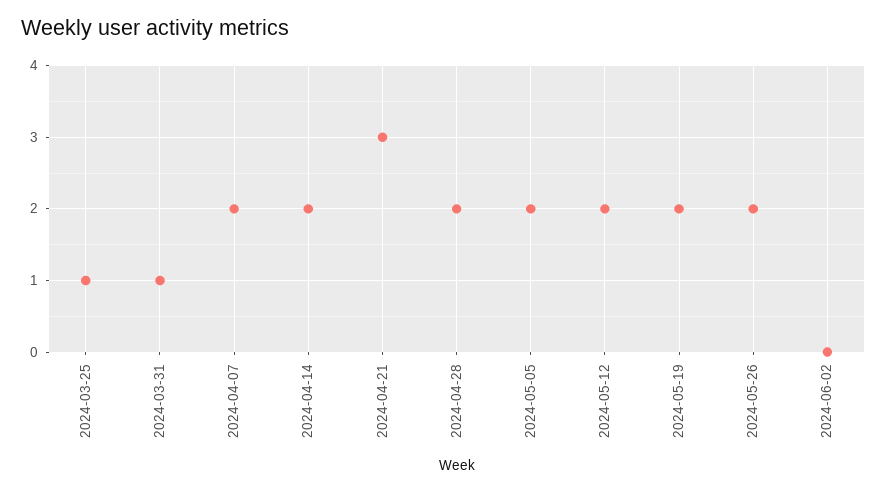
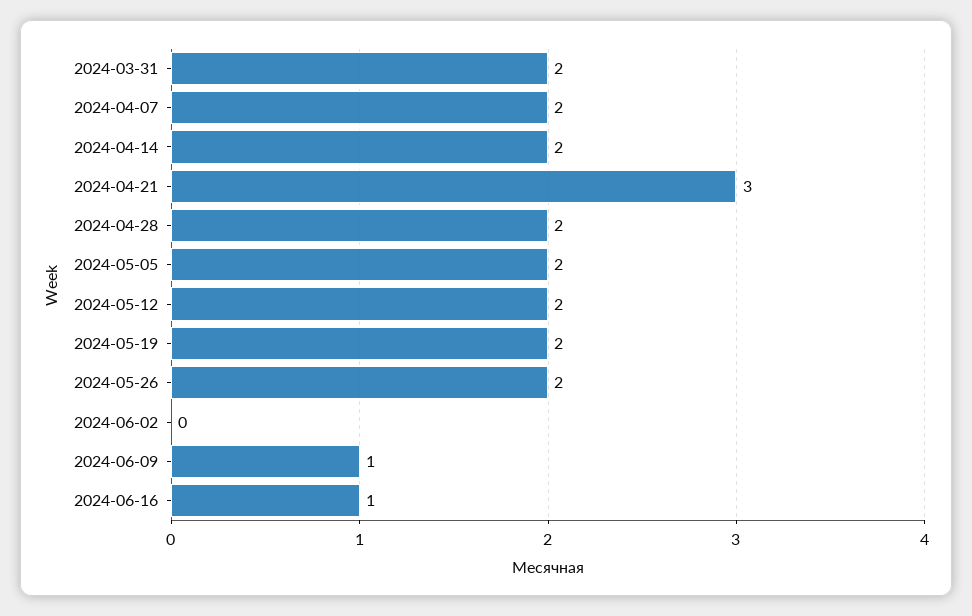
2024-03-25: 1 -> none
2024-03-31: 1 -> 2
2024-06-09: none -> 1
2024-06-16: none -> 1

